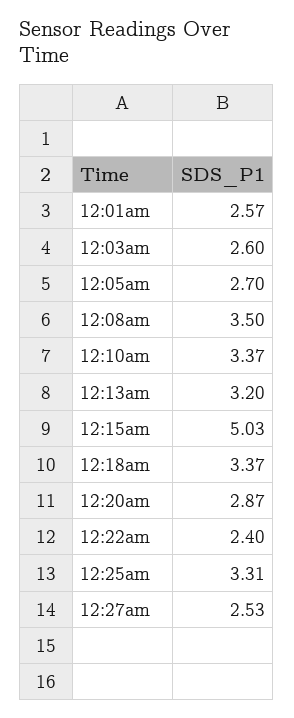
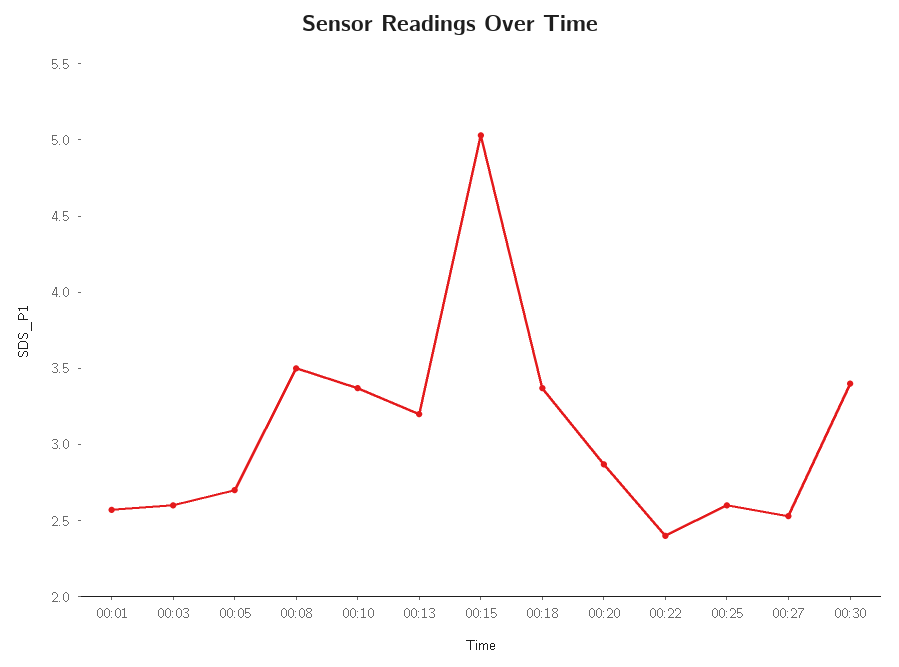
12:25am: 3.31 -> 2.6
00:30: none -> 3.4

